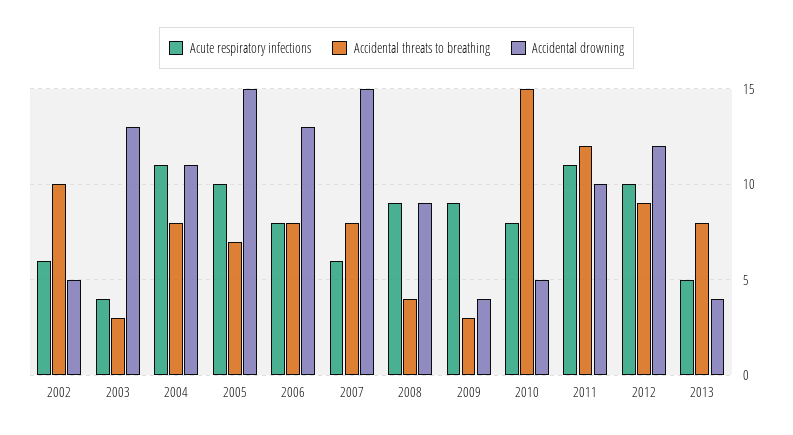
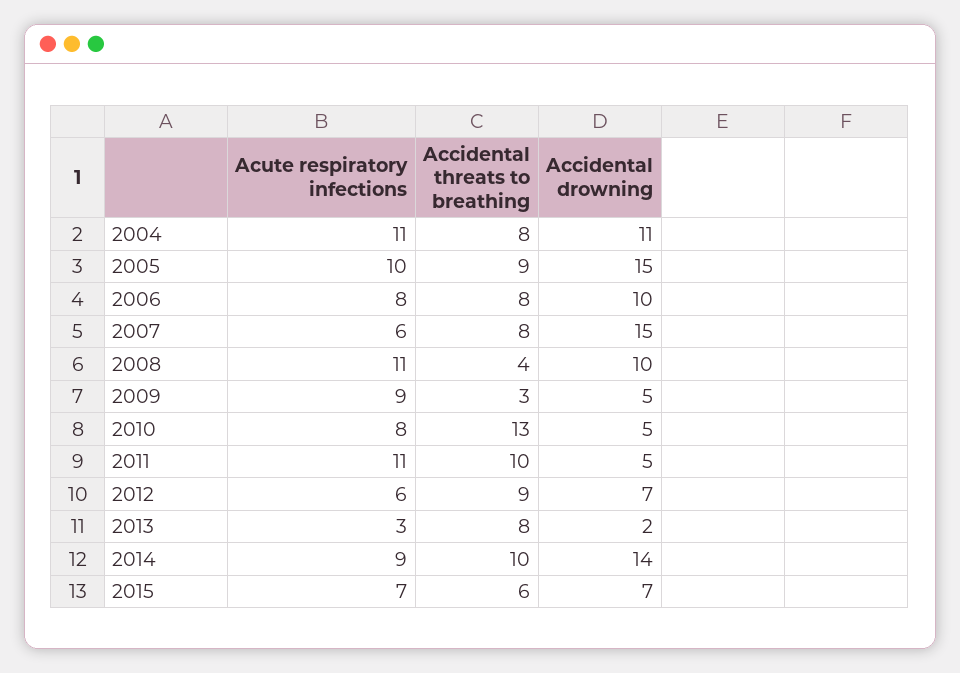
Acute respiratory infections, 2002: 6 -> none
Accidental threats to breathing, 2002: 10 -> none
Accidental drowning, 2002: 5 -> none
Acute respiratory infections, 2003: 4 -> none
Accidental threats to breathing, 2003: 3 -> none
Accidental drowning, 2003: 13 -> none
Accidental threats to breathing, 2005: 7 -> 9
Accidental drowning, 2006: 13 -> 10
Acute respiratory infections, 2008: 9 -> 11
Accidental drowning, 2008: 9 -> 10
Accidental drowning, 2009: 4 -> 5
Accidental threats to breathing, 2010: 15 -> 13
Accidental threats to breathing, 2011: 12 -> 10
Accidental drowning, 2011: 10 -> 5
Acute respiratory infections, 2012: 10 -> 6
Accidental drowning, 2012: 12 -> 7
Acute respiratory infections, 2013: 5 -> 3
Accidental drowning, 2013: 4 -> 2
Acute respiratory infections, 2014: none -> 9
Accidental threats to breathing, 2014: none -> 10
Accidental drowning, 2014: none -> 14
Acute respiratory infections, 2015: none -> 7
Accidental threats to breathing, 2015: none -> 6
Accidental drowning, 2015: none -> 7

